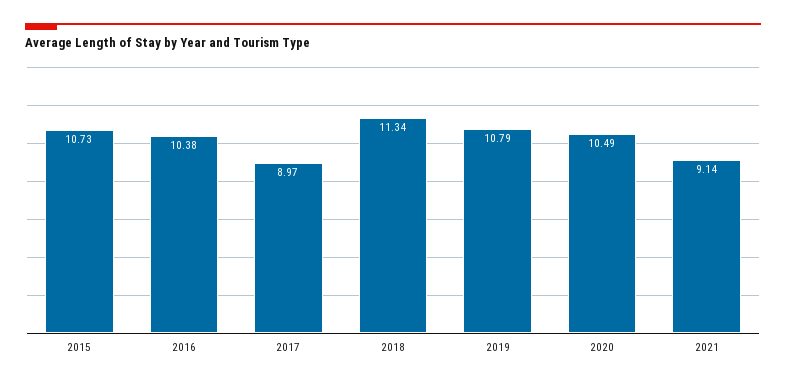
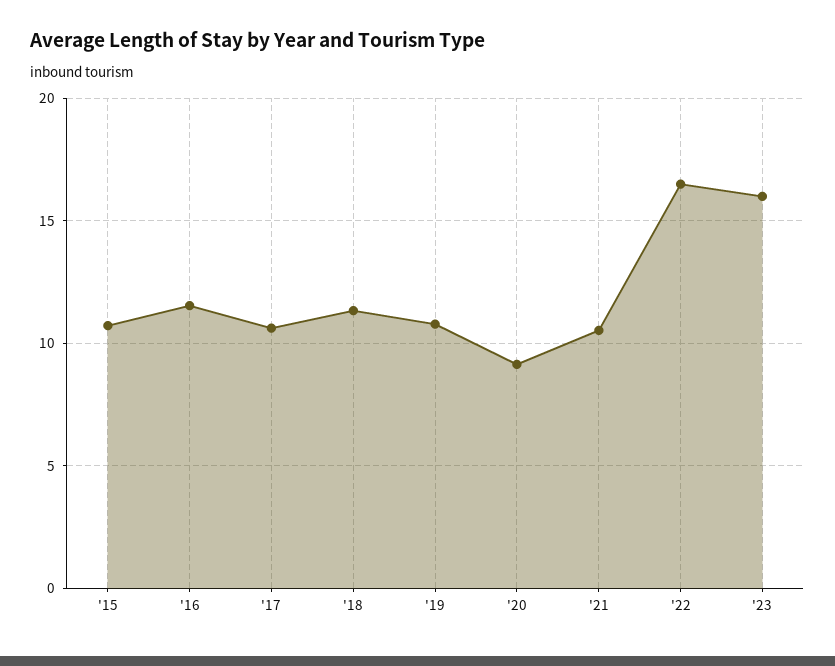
2016: 10.38 -> 11.5
2017: 8.97 -> 10.5
2020: 10.49 -> 9
2021: 9.14 -> 10.5
'22: none -> 16.5
'23: none -> 16

